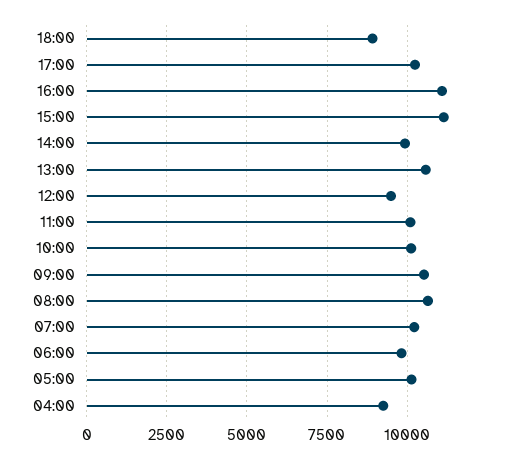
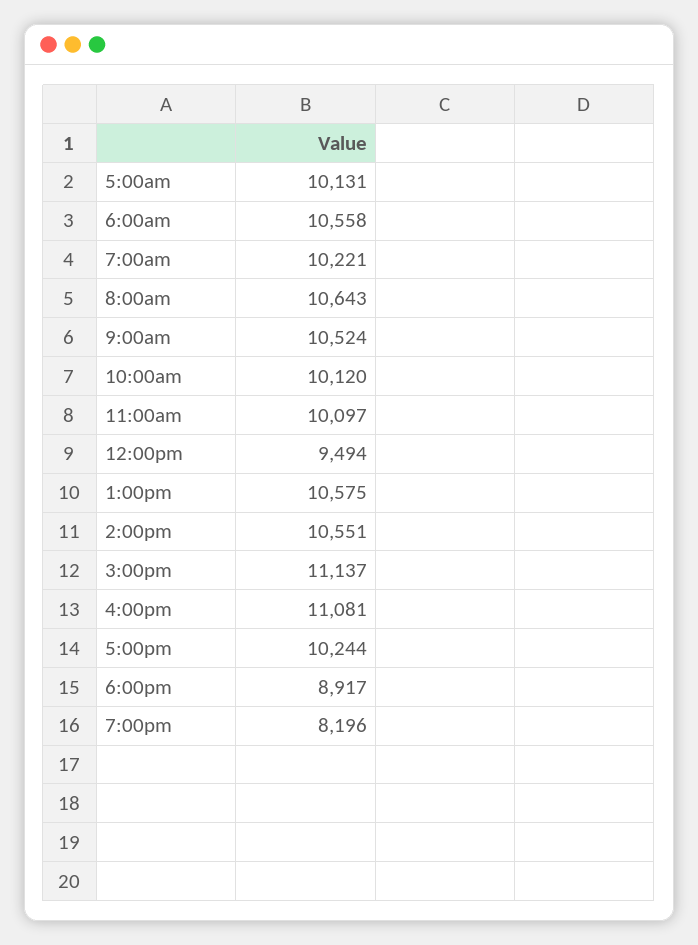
14:00: 10000 -> 10551
06:00: 9750 -> 10558
04:00: 9250 -> none
7:00pm: none -> 8196

